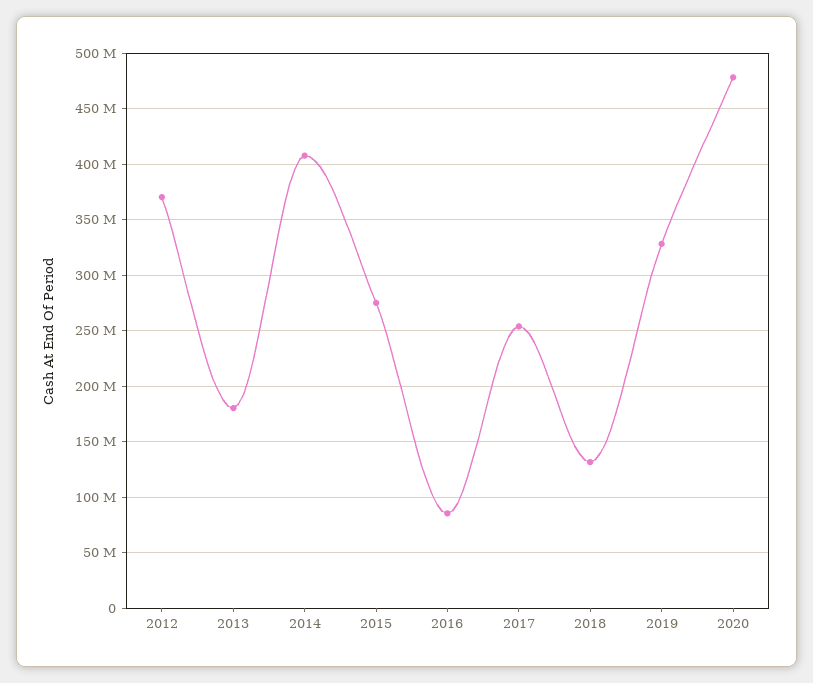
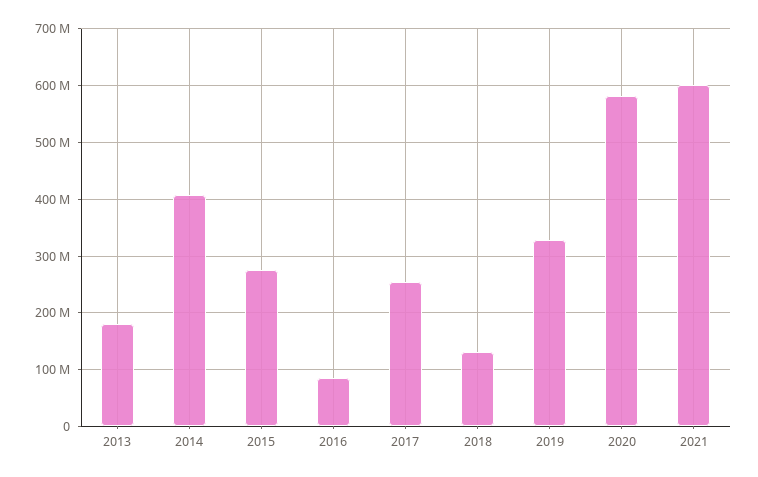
2012: 370000000 -> none
2020: 480000000 -> 580000000
2021: none -> 600000000

